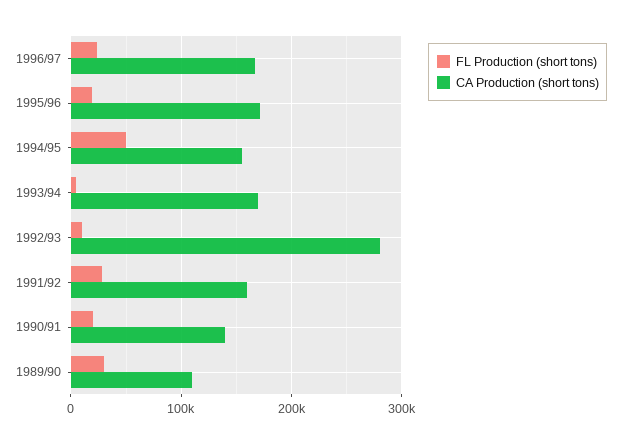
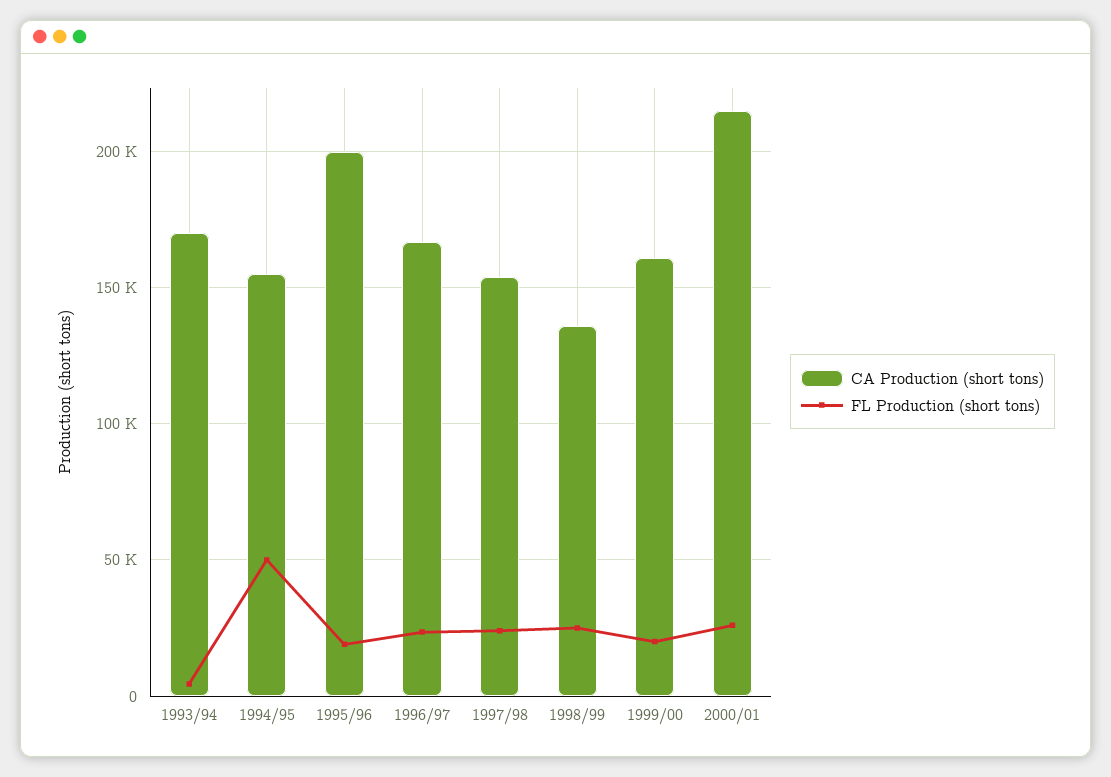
CA Production (short tons), 1995/96: 170000 -> 200000
FL Production (short tons), 1992/93: 10000 -> none
CA Production (short tons), 1992/93: 280000 -> none
FL Production (short tons), 1991/92: 30000 -> none
CA Production (short tons), 1991/92: 160000 -> none
FL Production (short tons), 1990/91: 20000 -> none
CA Production (short tons), 1990/91: 140000 -> none
FL Production (short tons), 1989/90: 30000 -> none
CA Production (short tons), 1989/90: 110000 -> none
CA Production (short tons), 1997/98: none -> 155000
FL Production (short tons), 1997/98: none -> 25000
CA Production (short tons), 1998/99: none -> 135000
FL Production (short tons), 1998/99: none -> 25000
CA Production (short tons), 1999/00: none -> 160000
FL Production (short tons), 1999/00: none -> 20000
CA Production (short tons), 2000/01: none -> 215000
FL Production (short tons), 2000/01: none -> 25000

